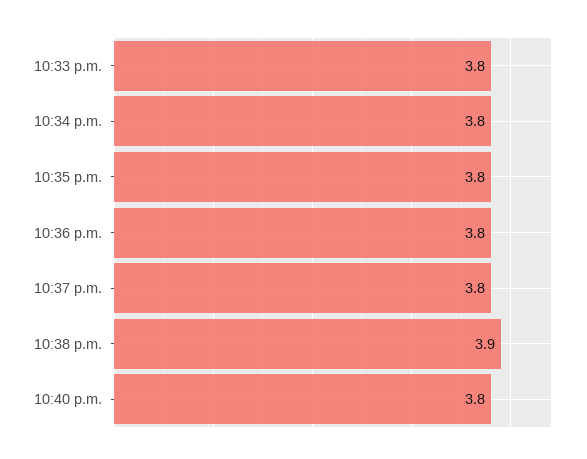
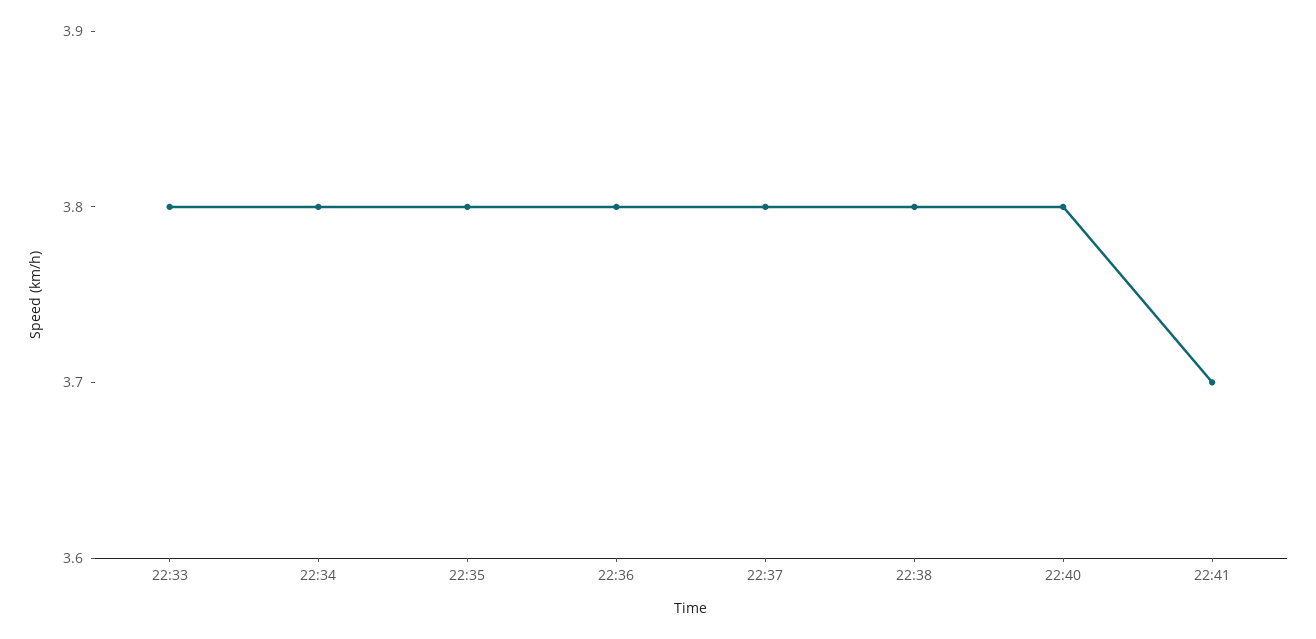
10:38 p.m.: 3.9 -> 3.8
22:41: none -> 3.7

